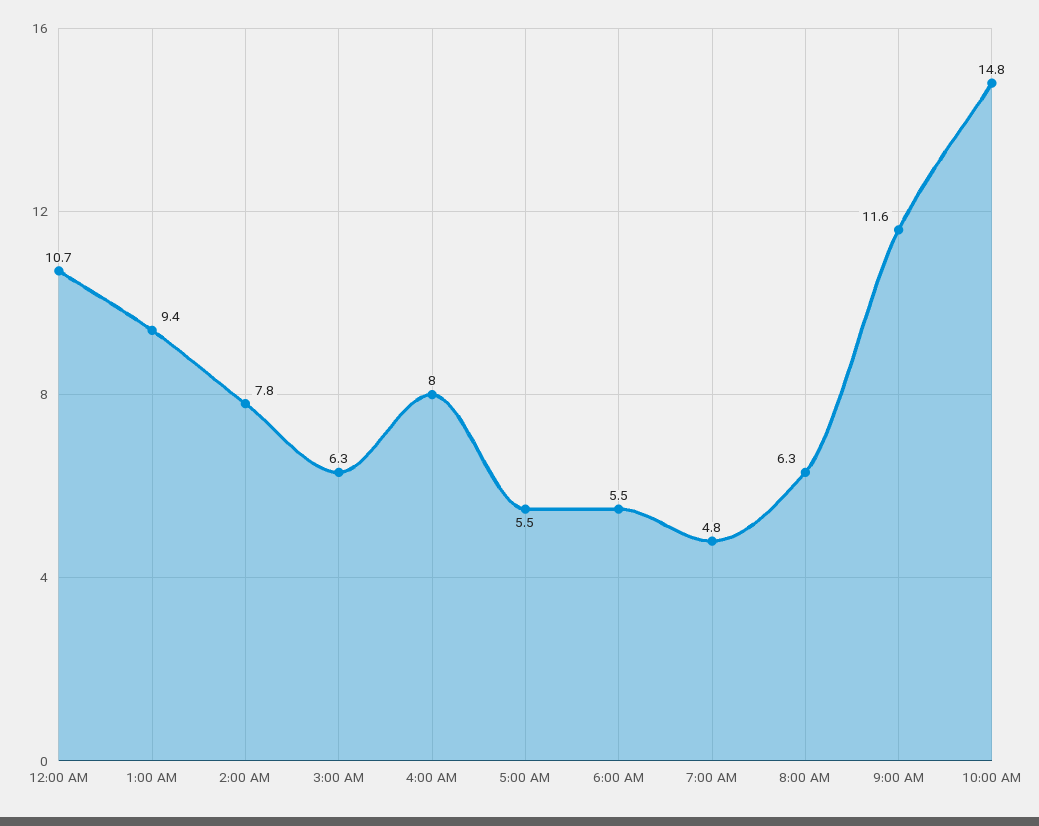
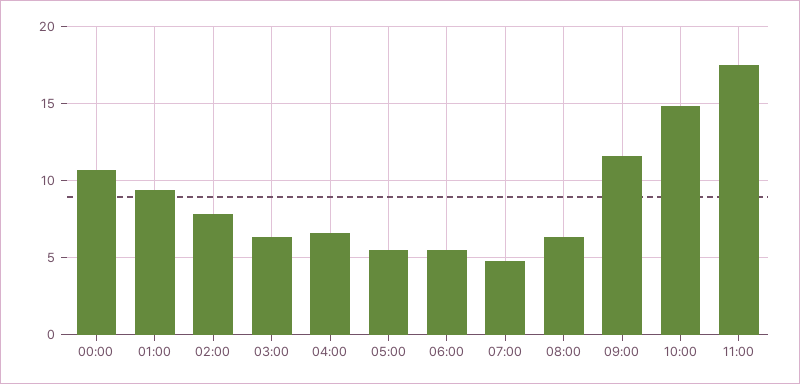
4:00 AM: 8 -> 6.5
11:00: none -> 17.5

